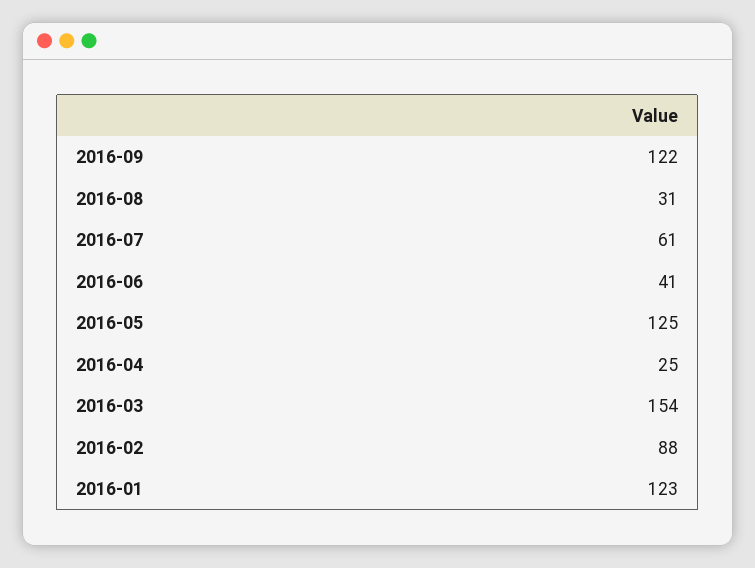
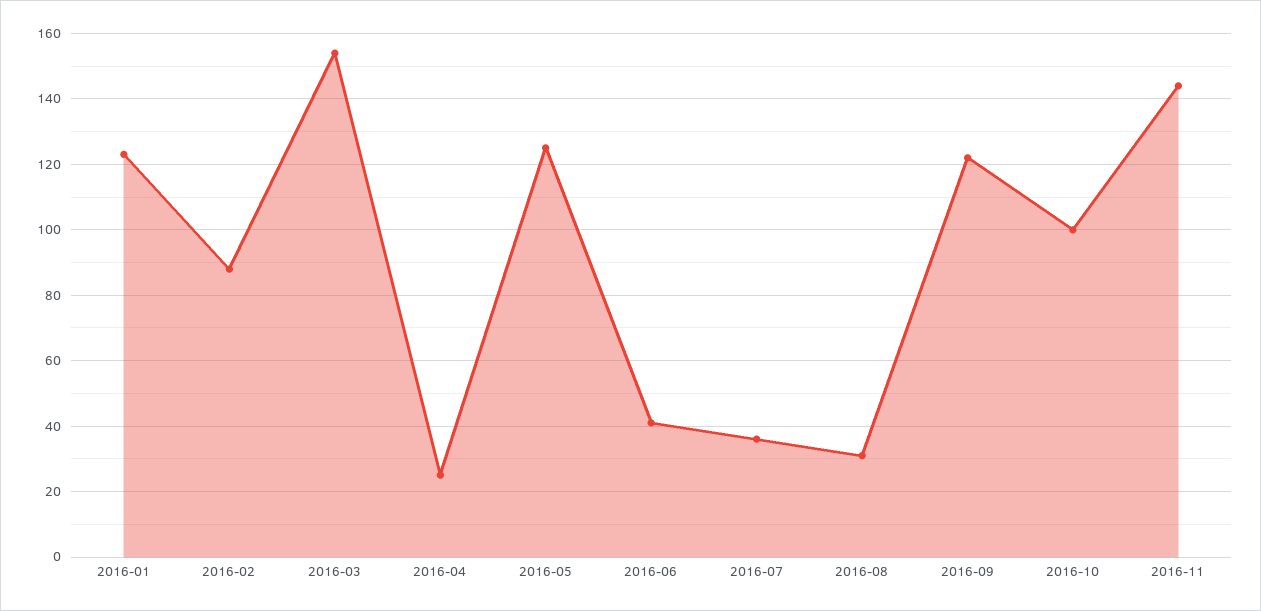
2016-07: 61 -> 35
2016-10: none -> 100
2016-11: none -> 145

